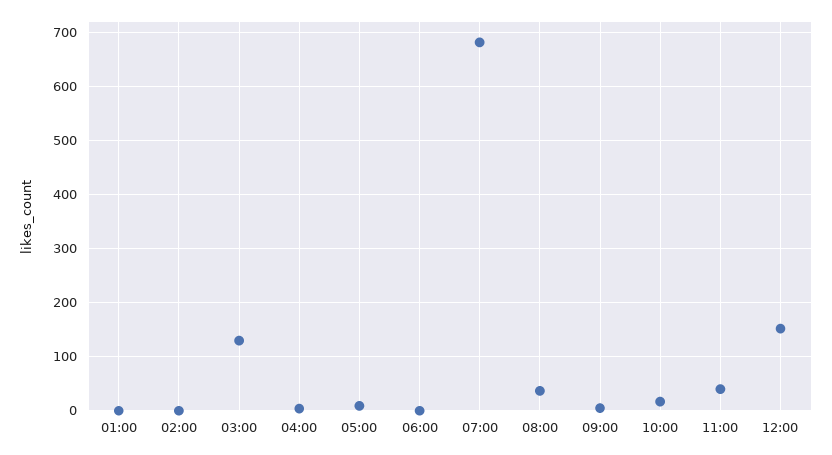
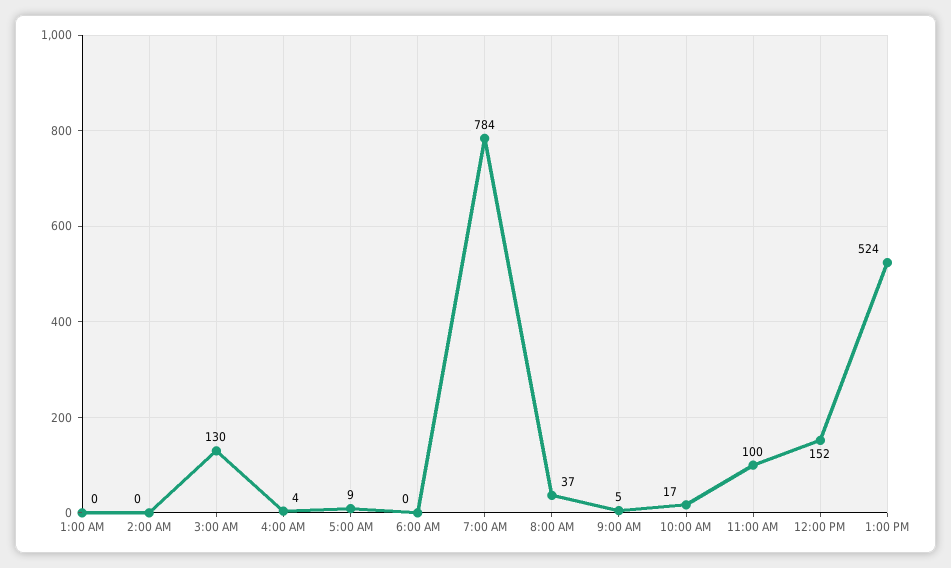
07:00: 680 -> 784
11:00: 40 -> 100
1:00 PM: none -> 524

